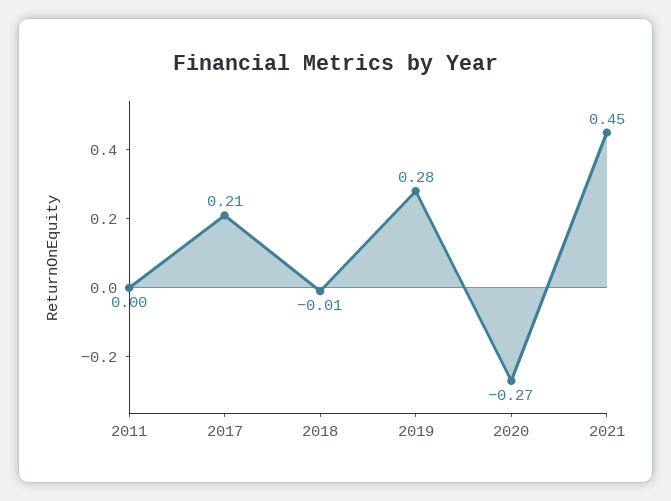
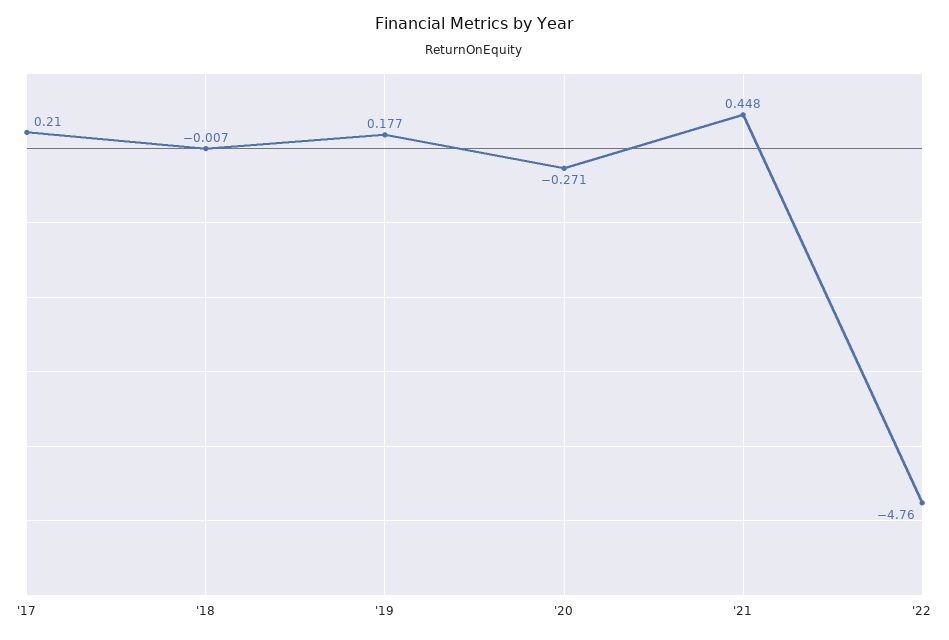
2011: 0 -> none
2019: 0.28 -> 0.177
'22: none -> -4.76

